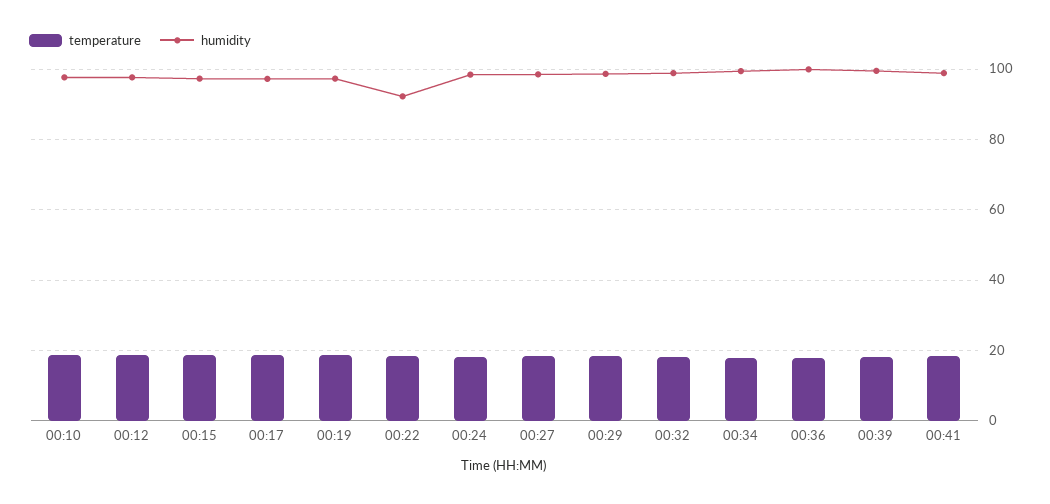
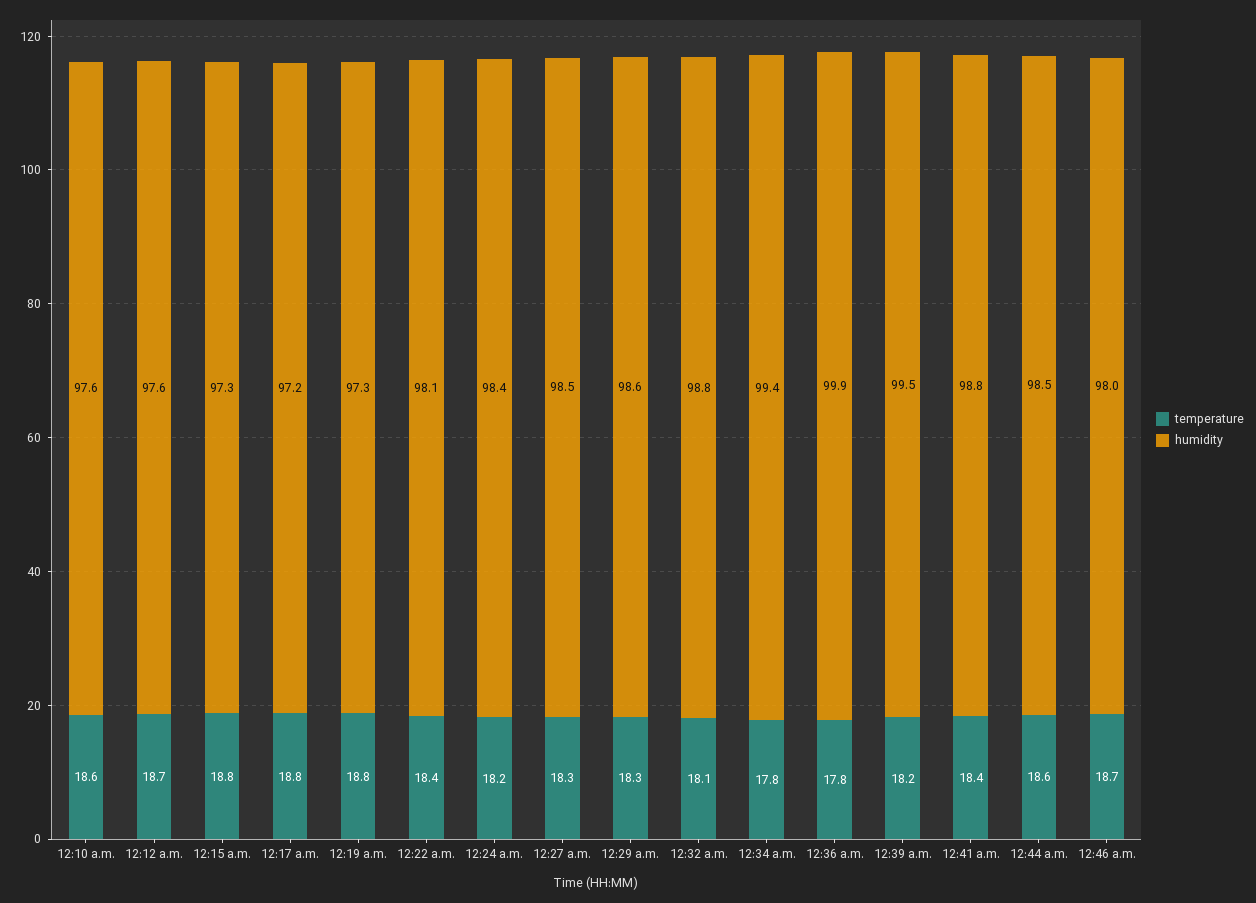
humidity, 00:22: 92 -> 98.1
temperature, 12:44 a.m.: none -> 18.6
humidity, 12:44 a.m.: none -> 98.5
temperature, 12:46 a.m.: none -> 18.7
humidity, 12:46 a.m.: none -> 98

